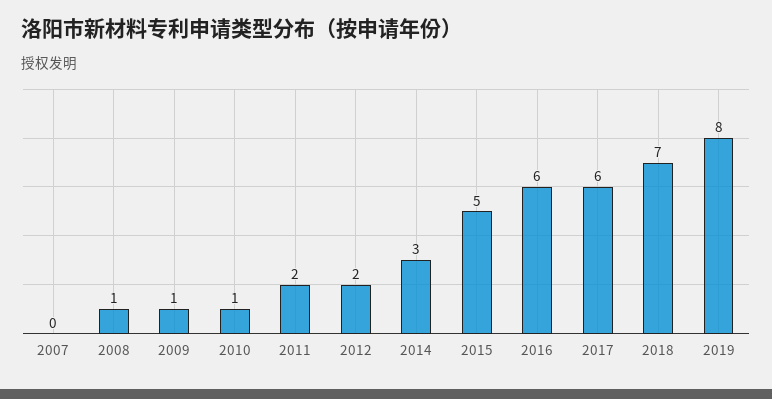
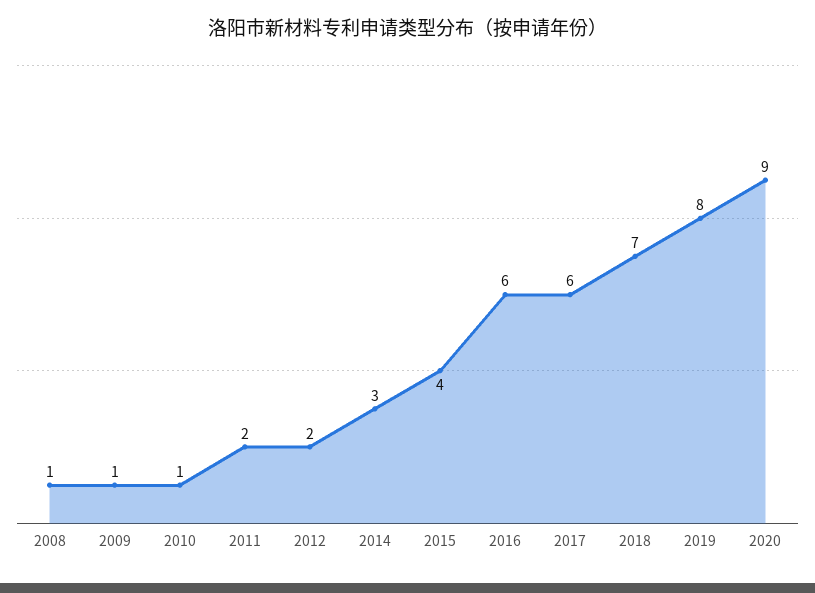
2007: 0 -> none
2015: 5 -> 4
2020: none -> 9

